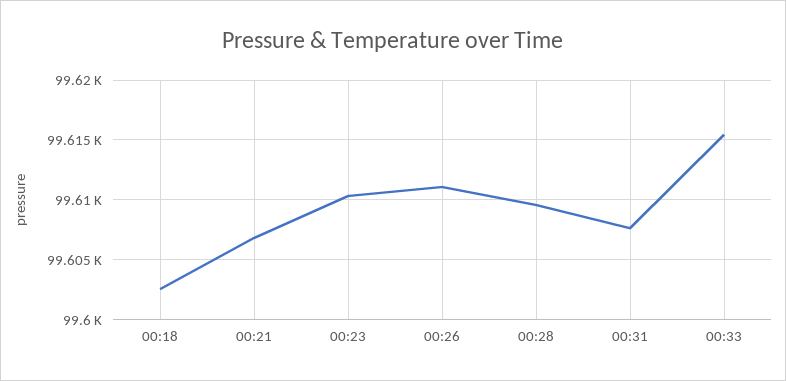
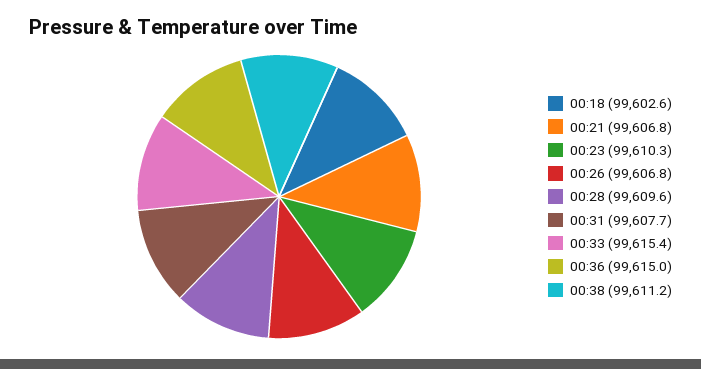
00:26: 99611 -> 99606.8
00:36: none -> 99615
00:38: none -> 99611.2

